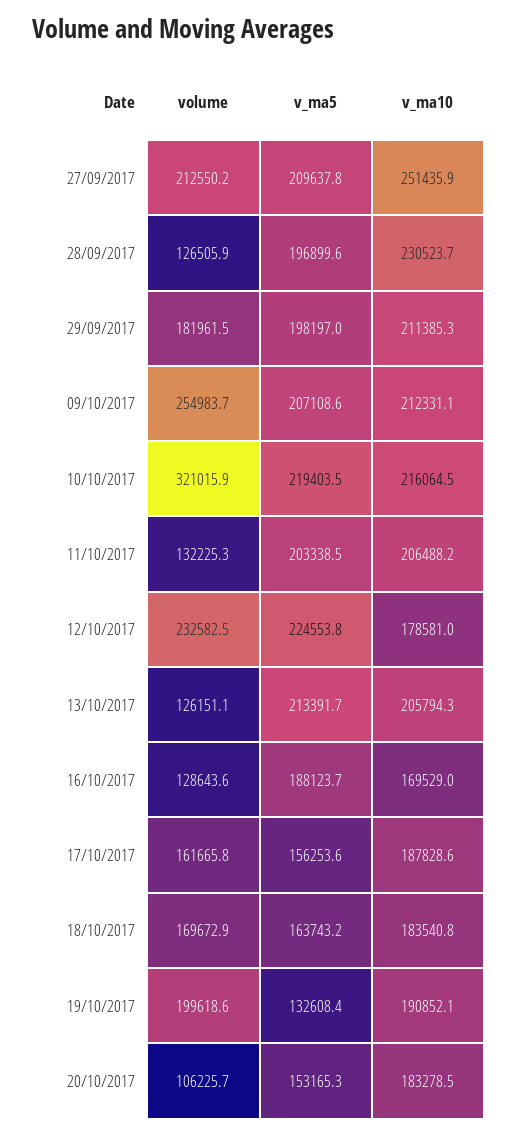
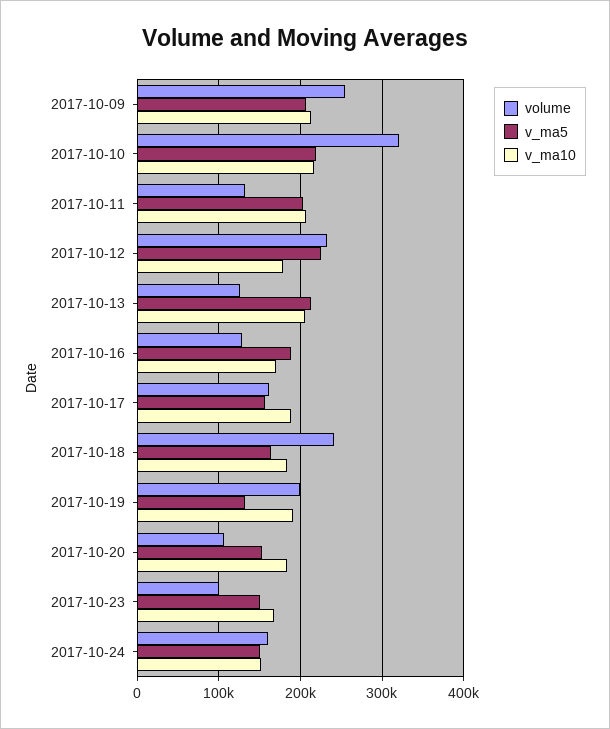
volume, 27/09/2017: 212550.2 -> none
v_ma5, 27/09/2017: 209637.8 -> none
v_ma10, 27/09/2017: 251435.9 -> none
volume, 28/09/2017: 126505.9 -> none
v_ma5, 28/09/2017: 196899.6 -> none
v_ma10, 28/09/2017: 230523.7 -> none
volume, 29/09/2017: 181961.5 -> none
v_ma5, 29/09/2017: 198197 -> none
v_ma10, 29/09/2017: 211385.3 -> none
volume, 18/10/2017: 169672.9 -> 240000
volume, 2017-10-23: none -> 100000
v_ma5, 2017-10-23: none -> 150000
v_ma10, 2017-10-23: none -> 170000
volume, 2017-10-24: none -> 160000
v_ma5, 2017-10-24: none -> 150000
v_ma10, 2017-10-24: none -> 150000

